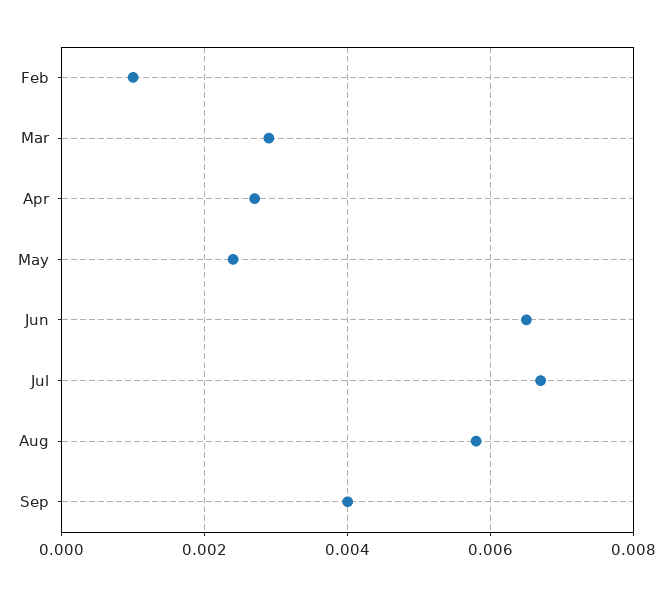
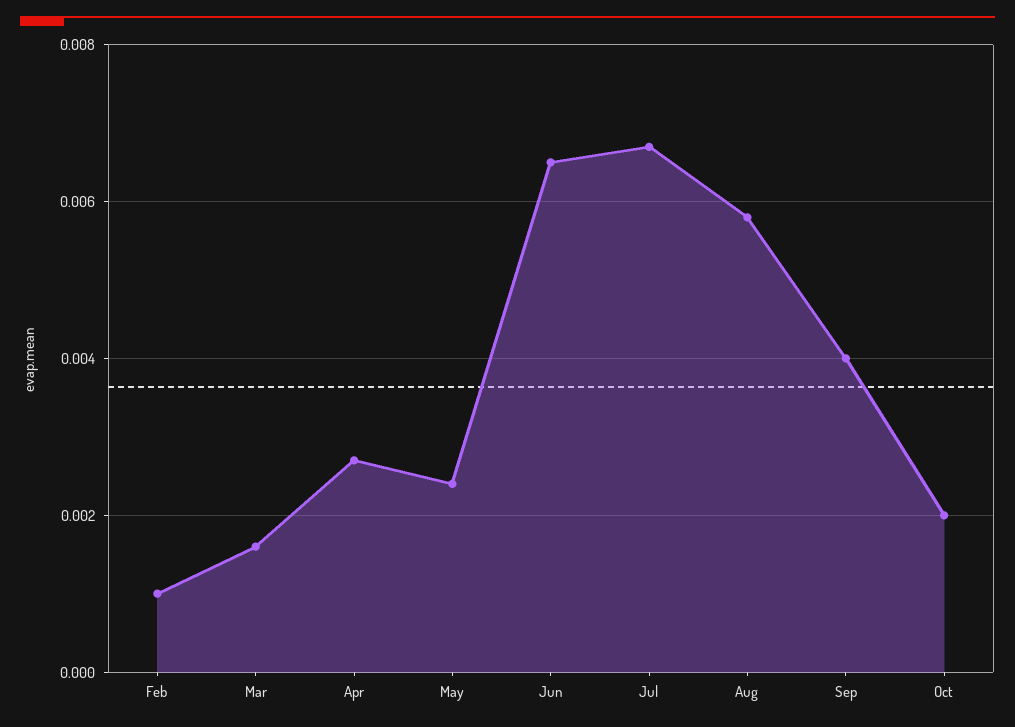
Mar: 0.003 -> 0.0015
Oct: none -> 0.002

